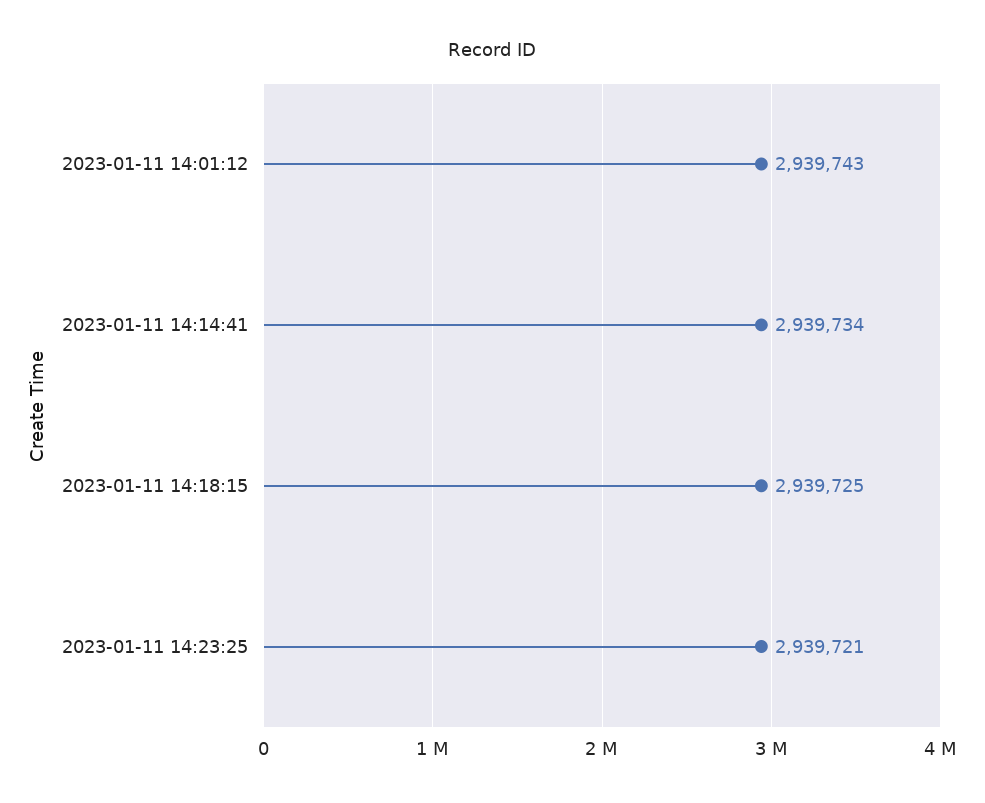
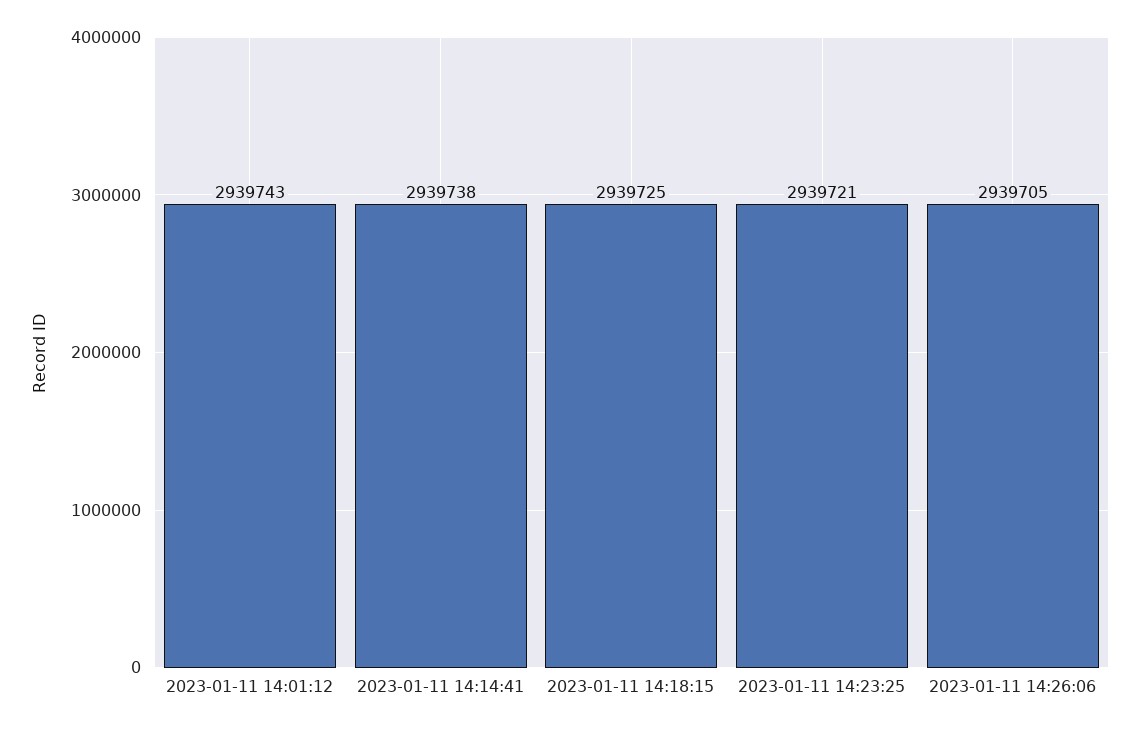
2023-01-11 14:14:41: 2939734 -> 2939738
2023-01-11 14:26:06: none -> 2939705

